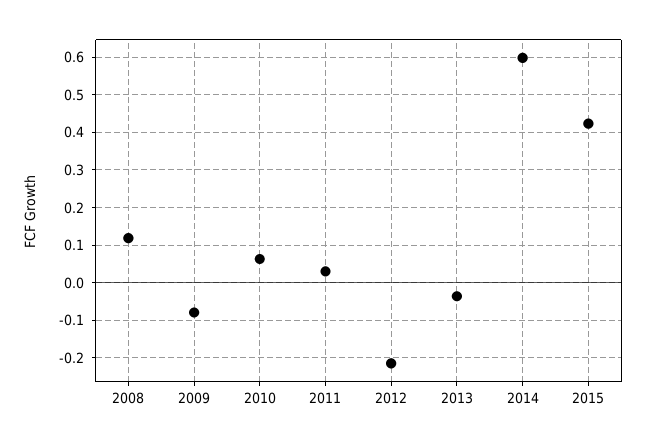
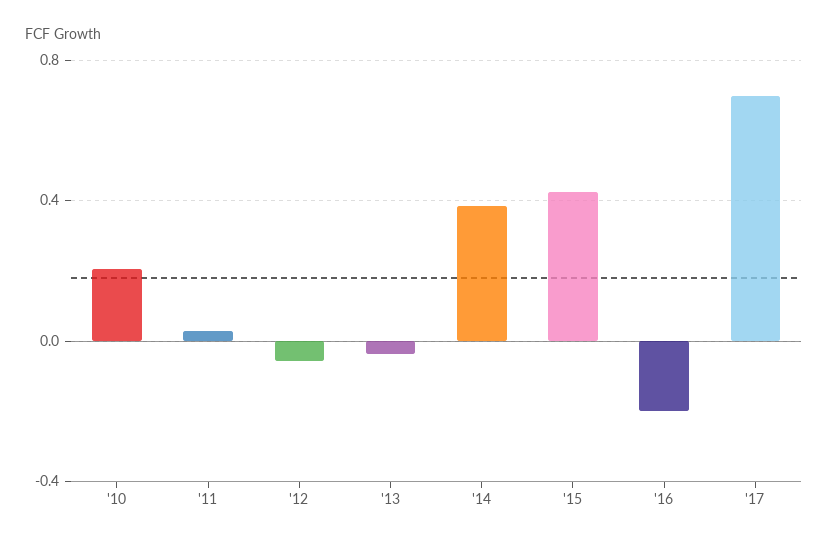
2008: 0.12 -> none
2009: -0.08 -> none
2010: 0.06 -> 0.2
2012: -0.22 -> -0.05
2014: 0.6 -> 0.4
'16: none -> -0.2
'17: none -> 0.7

